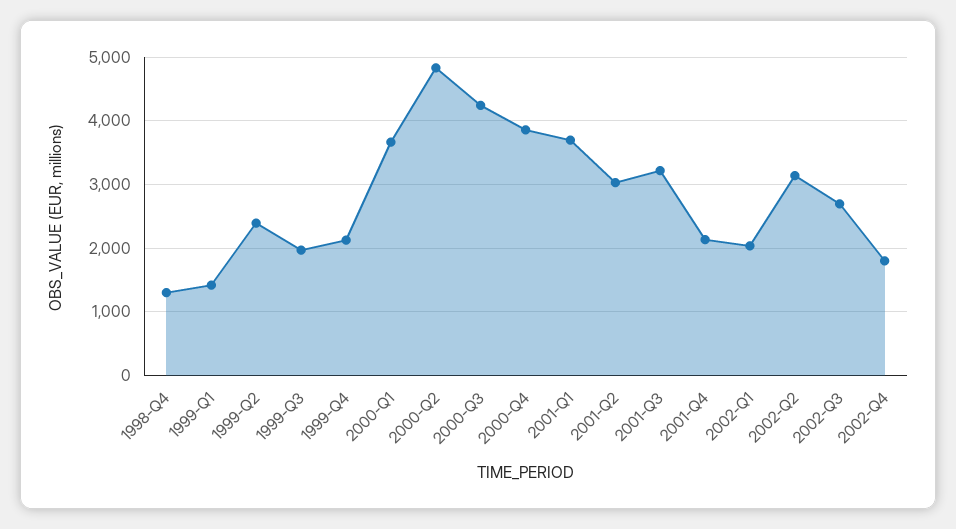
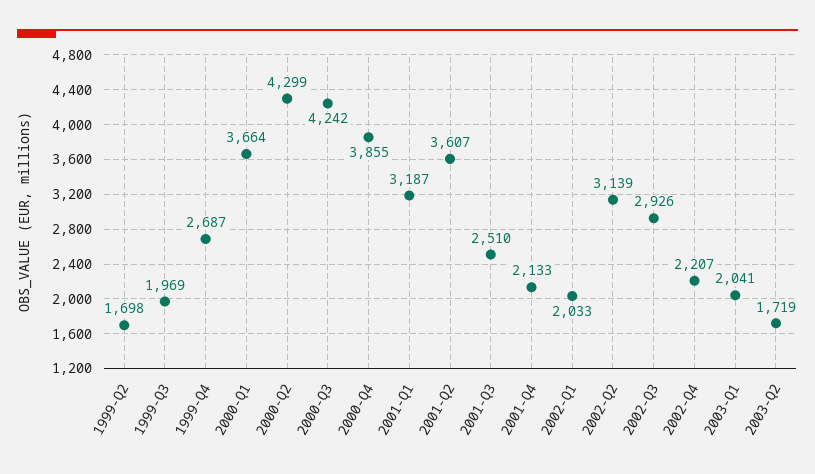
1998-Q4: 1300 -> none
1999-Q1: 1400 -> none
1999-Q2: 2400 -> 1698
1999-Q4: 2100 -> 2687
2000-Q2: 4800 -> 4299
2001-Q1: 3700 -> 3187
2001-Q2: 3000 -> 3607
2001-Q3: 3200 -> 2510
2002-Q3: 2700 -> 2926
2002-Q4: 1800 -> 2207
2003-Q1: none -> 2041
2003-Q2: none -> 1719

